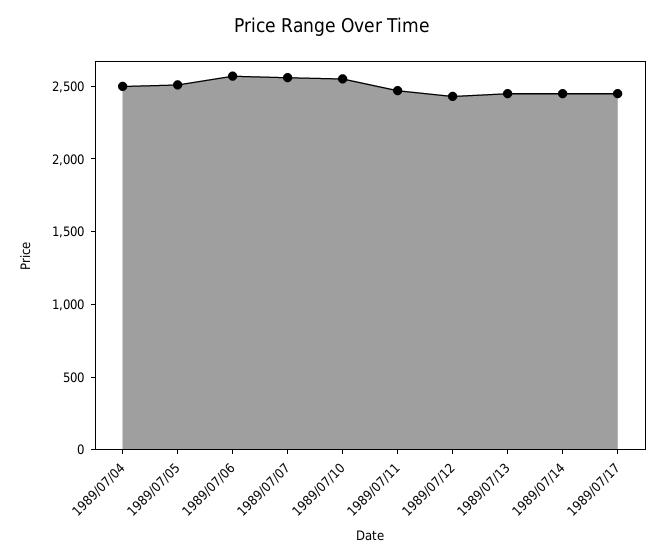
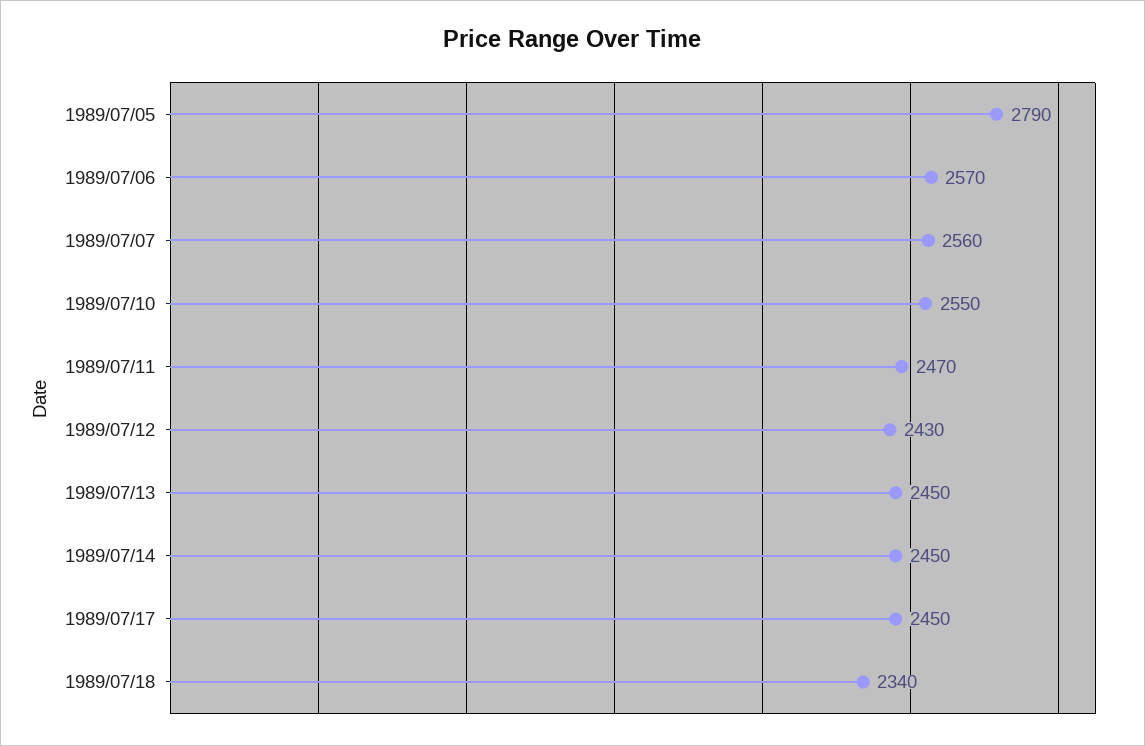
1989/07/04: 2500 -> none
1989/07/05: 2500 -> 2790
1989/07/18: none -> 2340

